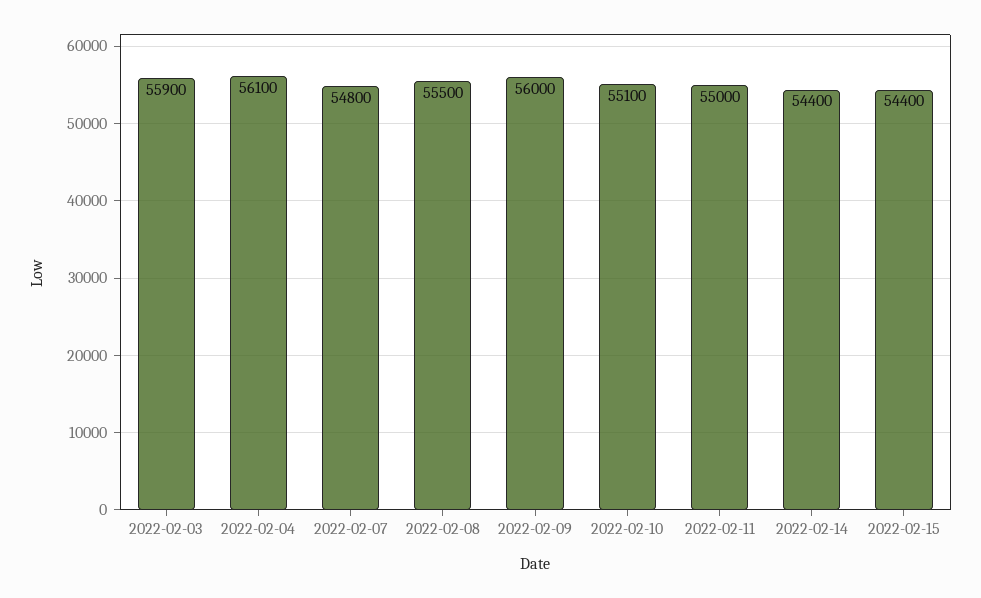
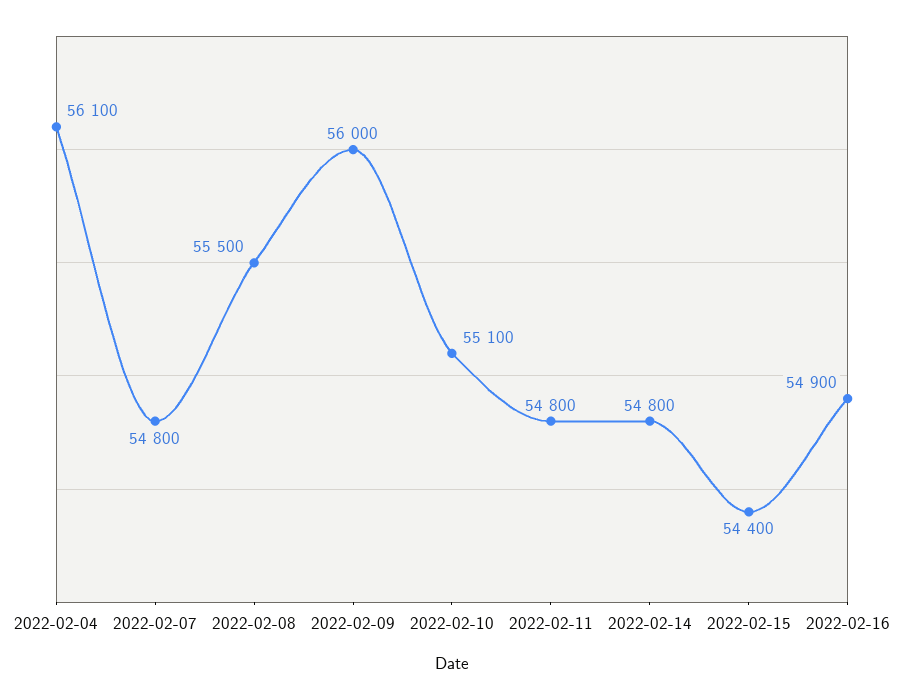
2022-02-03: 55900 -> none
2022-02-11: 55000 -> 54800
2022-02-14: 54400 -> 54800
2022-02-16: none -> 54900

